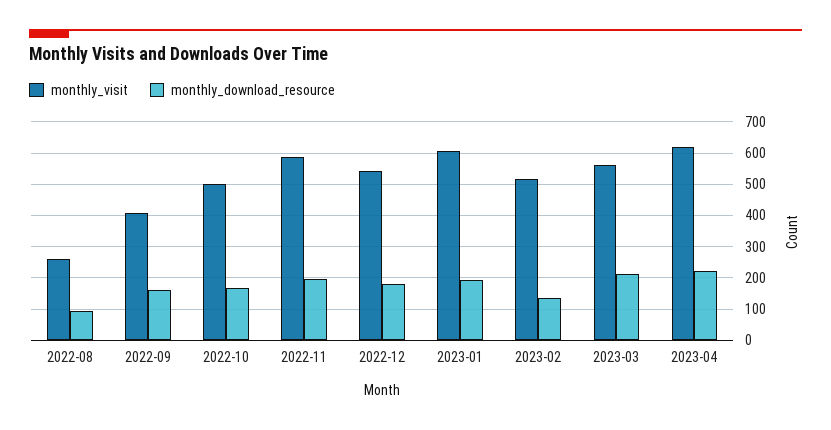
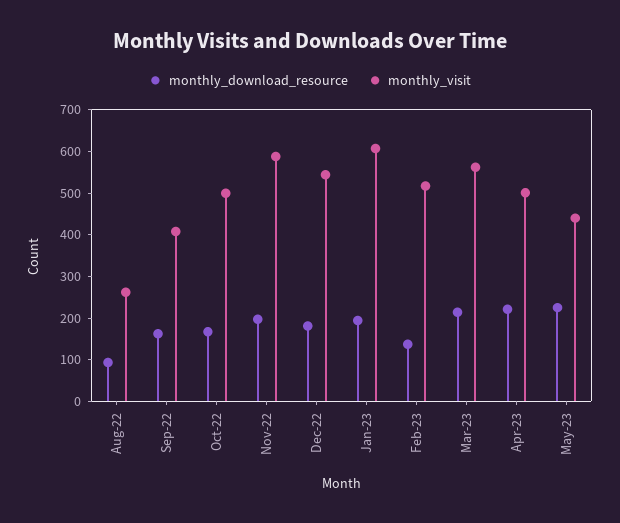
monthly_visit, 2023-04: 620 -> 500
monthly_download_resource, May-23: none -> 220
monthly_visit, May-23: none -> 440

